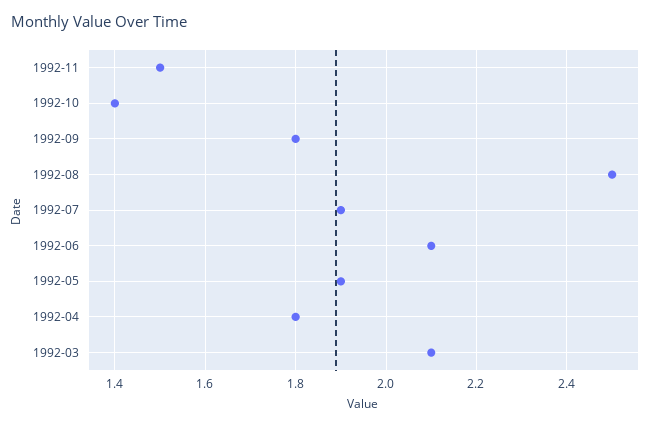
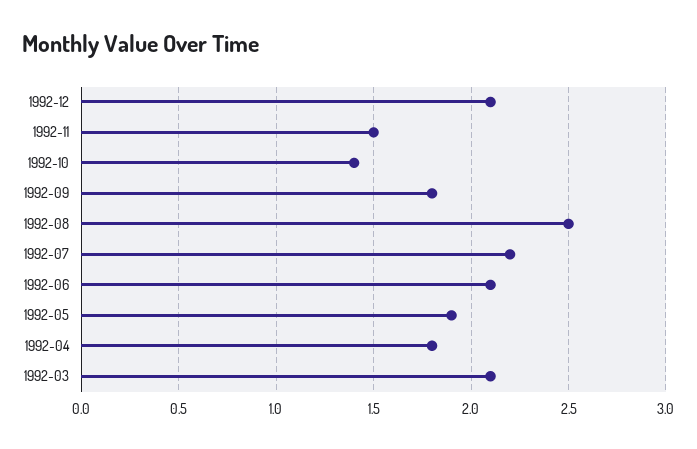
1992-07: 1.9 -> 2.2
1992-12: none -> 2.1

